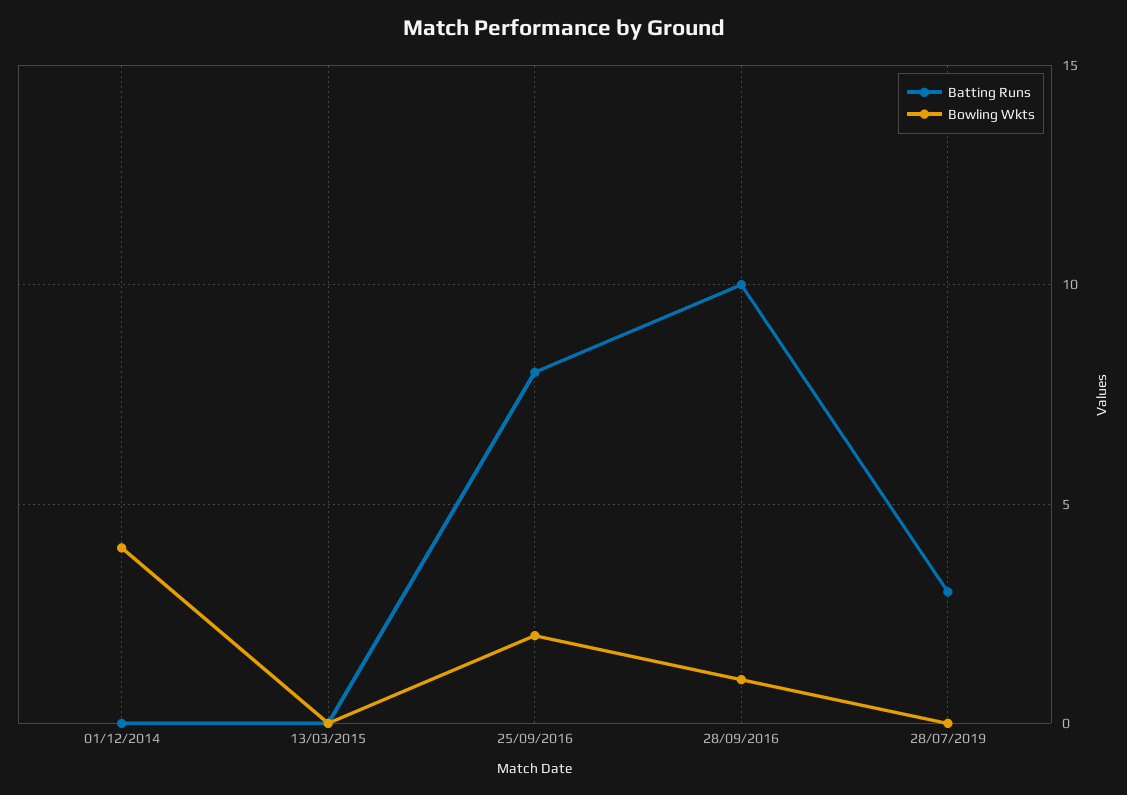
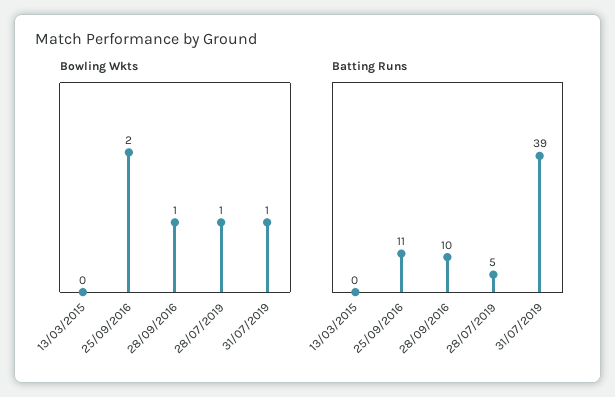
Batting Runs, 01/12/2014: 0 -> none
Bowling Wkts, 01/12/2014: 4 -> none
Batting Runs, 25/09/2016: 8 -> 11
Batting Runs, 28/07/2019: 3 -> 5
Bowling Wkts, 28/07/2019: 0 -> 1
Bowling Wkts, 31/07/2019: none -> 1
Batting Runs, 31/07/2019: none -> 39

